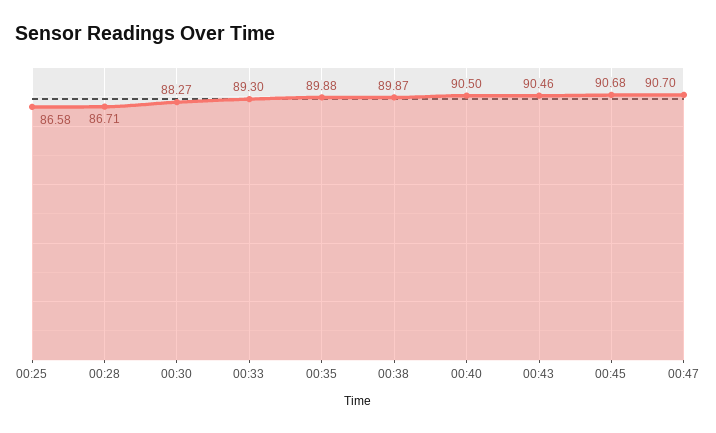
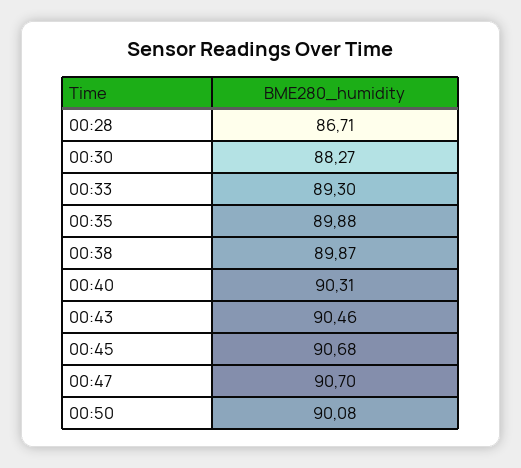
00:25: 86.58 -> none
00:40: 90.5 -> 90.31
00:50: none -> 90.08

